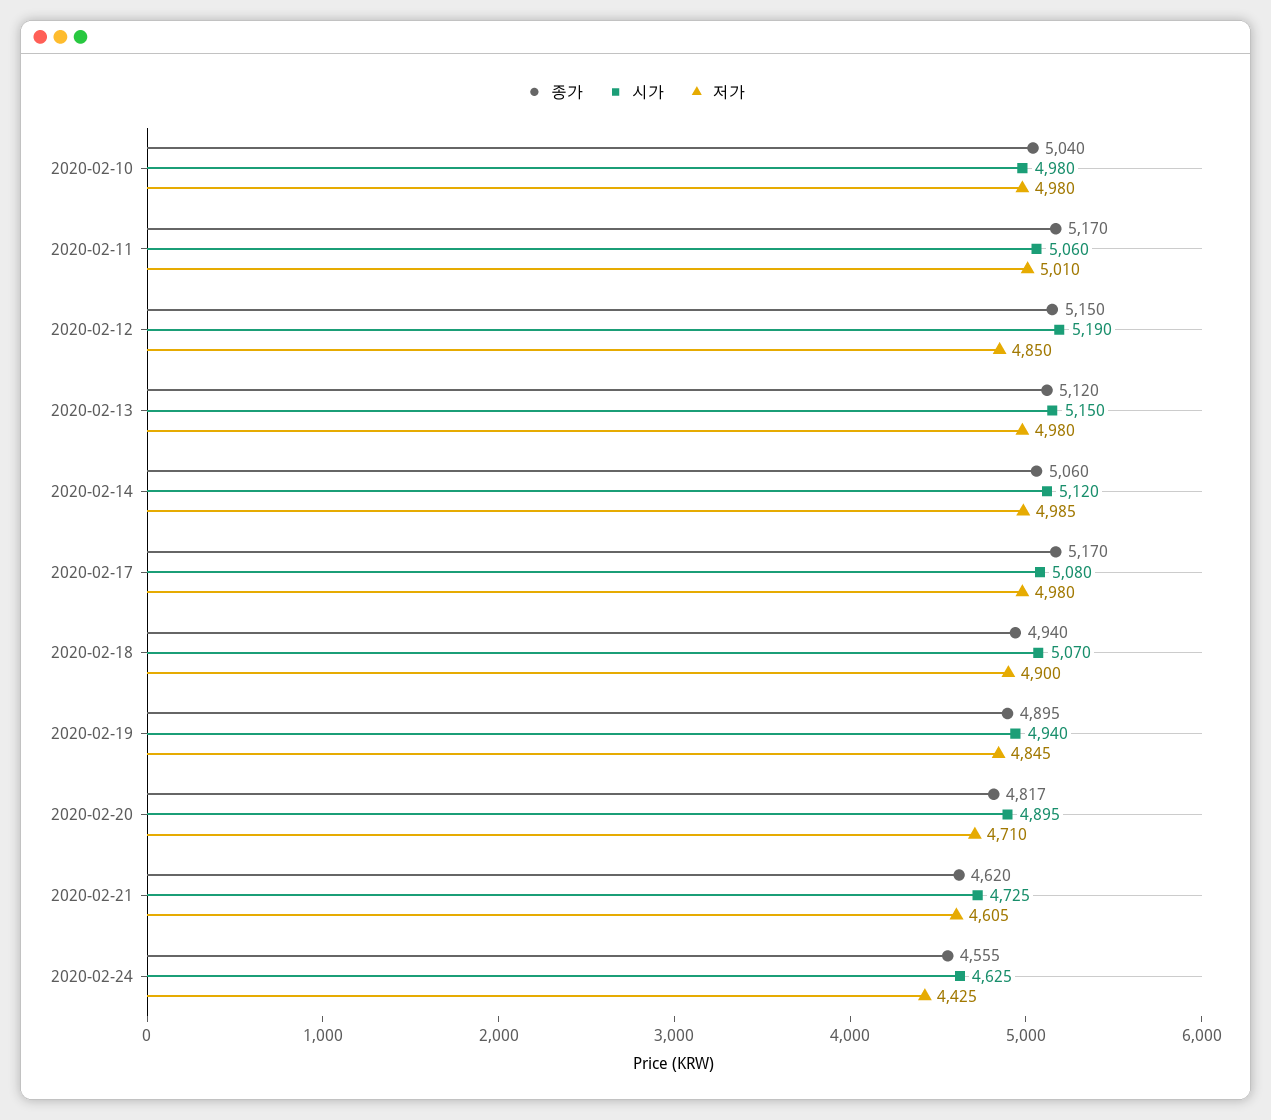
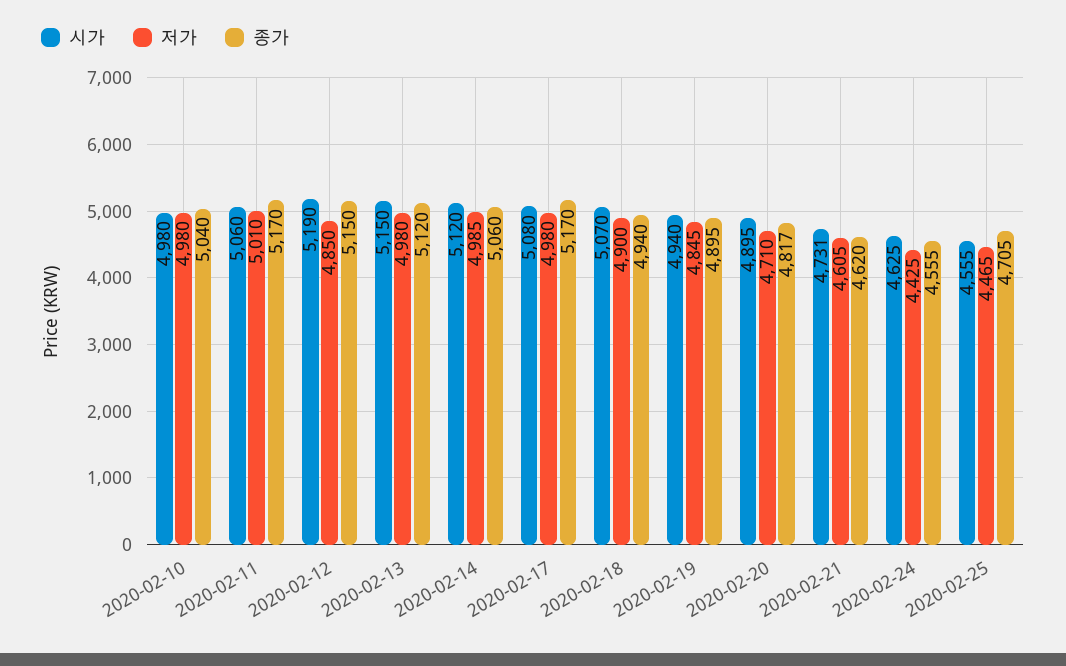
시가, 2020-02-21: 4725 -> 4731
시가, 2020-02-25: none -> 4555
저가, 2020-02-25: none -> 4465
종가, 2020-02-25: none -> 4705

